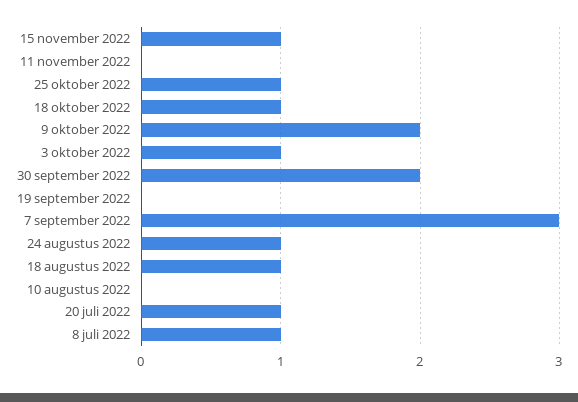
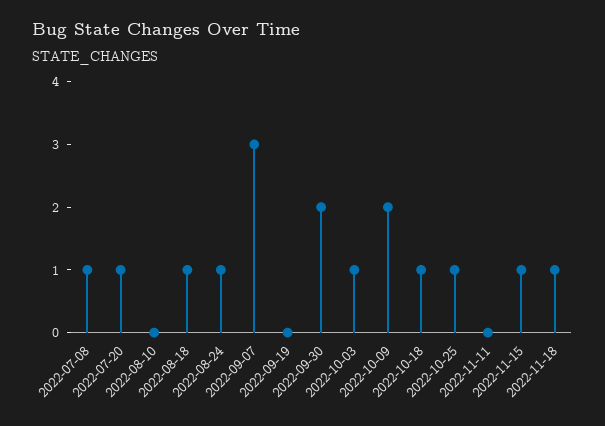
2022-11-18: none -> 1

